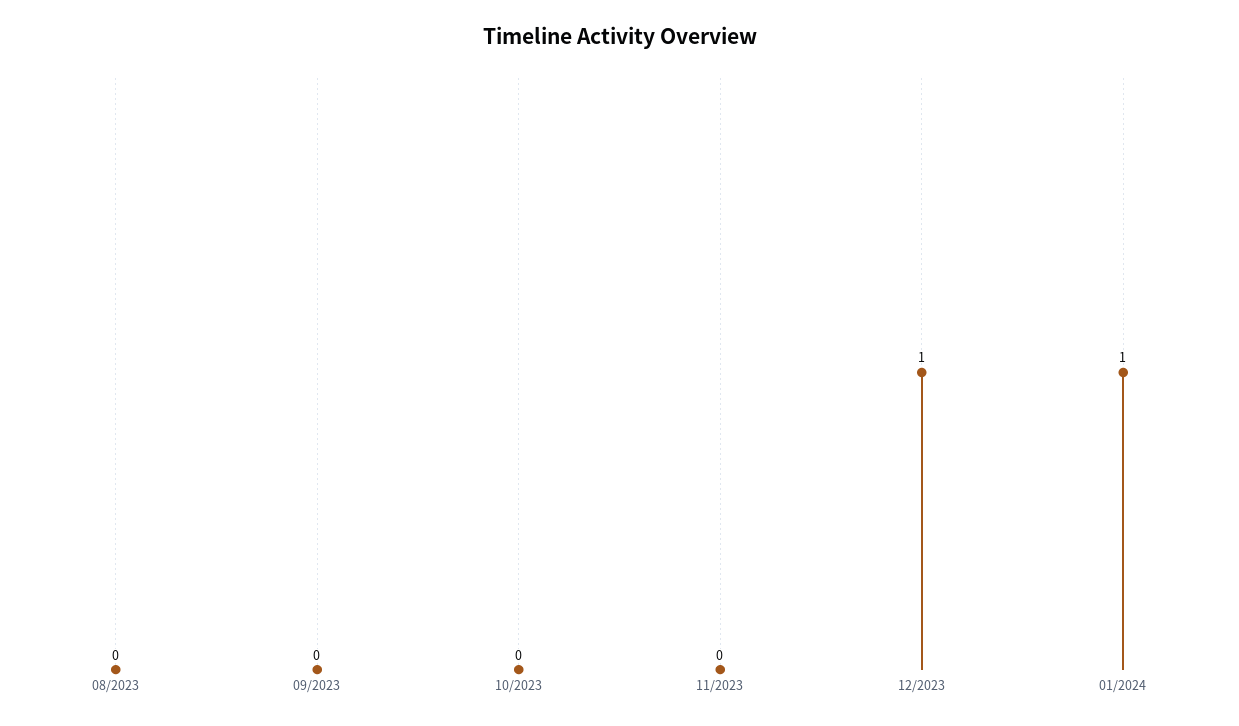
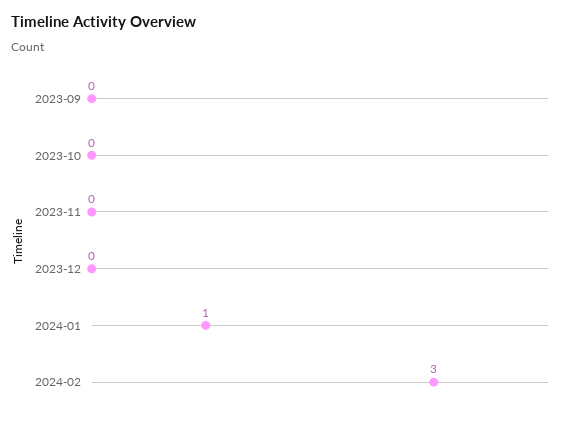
08/2023: 0 -> none
12/2023: 1 -> 0
2024-02: none -> 3

